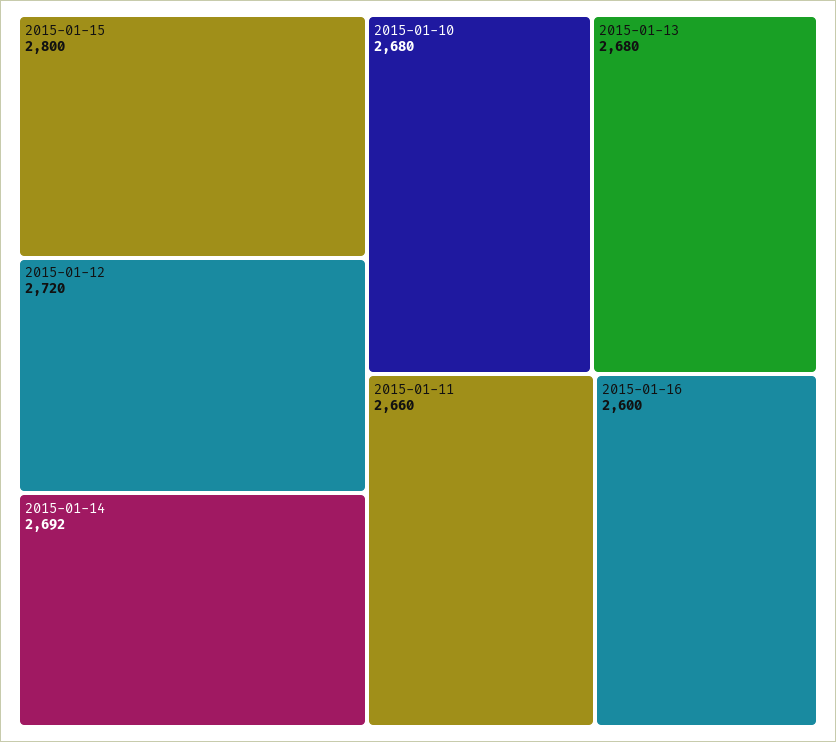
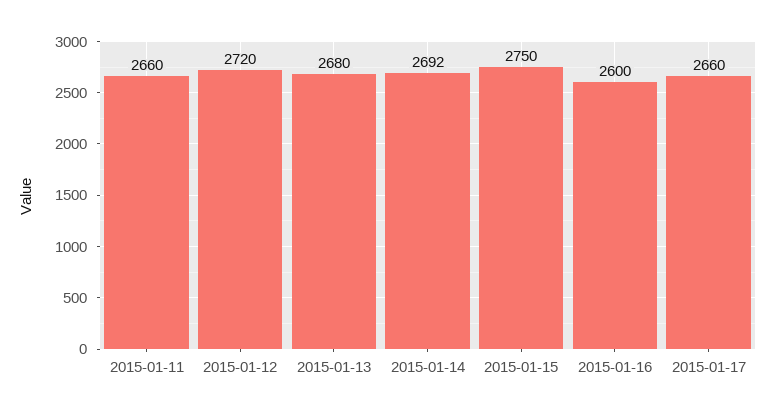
2015-01-15: 2800 -> 2750
2015-01-10: 2680 -> none
2015-01-17: none -> 2660

